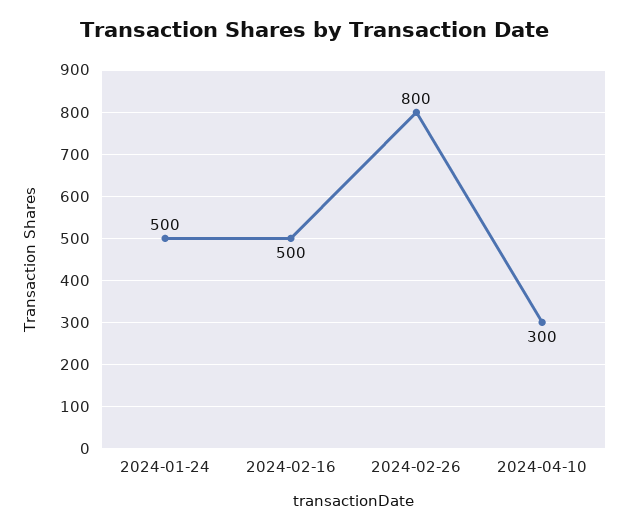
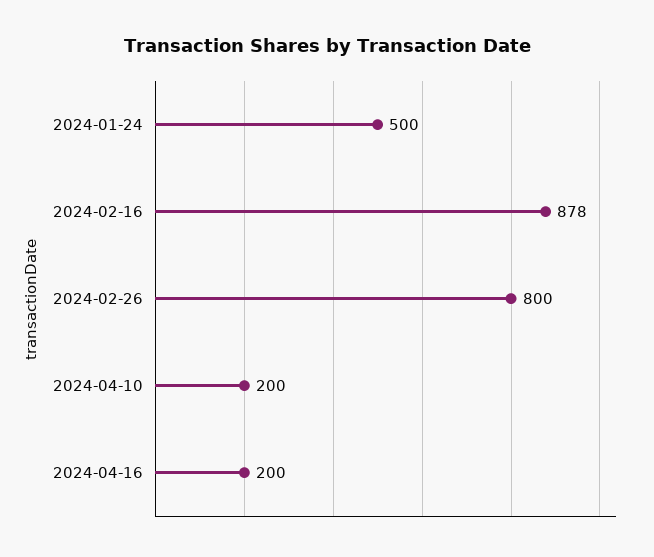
2024-02-16: 500 -> 878
2024-04-10: 300 -> 200
2024-04-16: none -> 200

